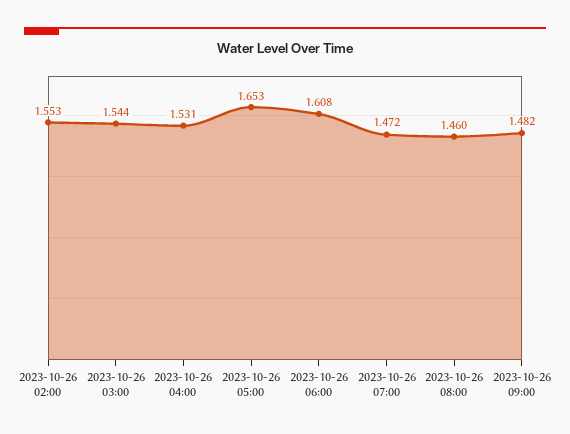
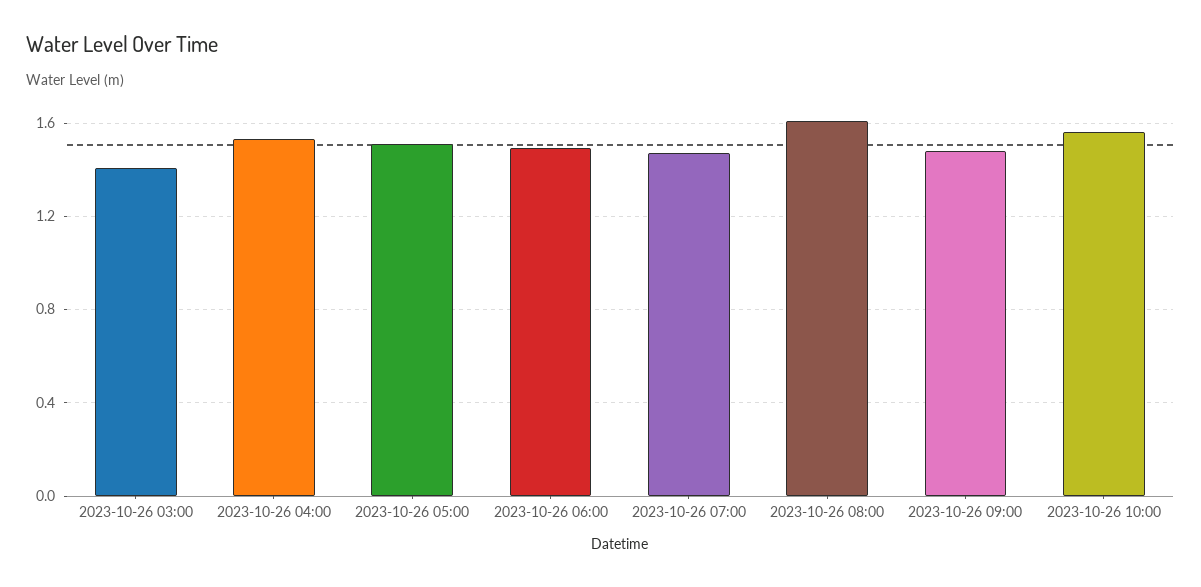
2023-10-26 02:00: 1.553 -> none
2023-10-26 03:00: 1.544 -> 1.4
2023-10-26 05:00: 1.653 -> 1.5
2023-10-26 06:00: 1.608 -> 1.5
2023-10-26 08:00: 1.46 -> 1.6
2023-10-26 10:00: none -> 1.55

